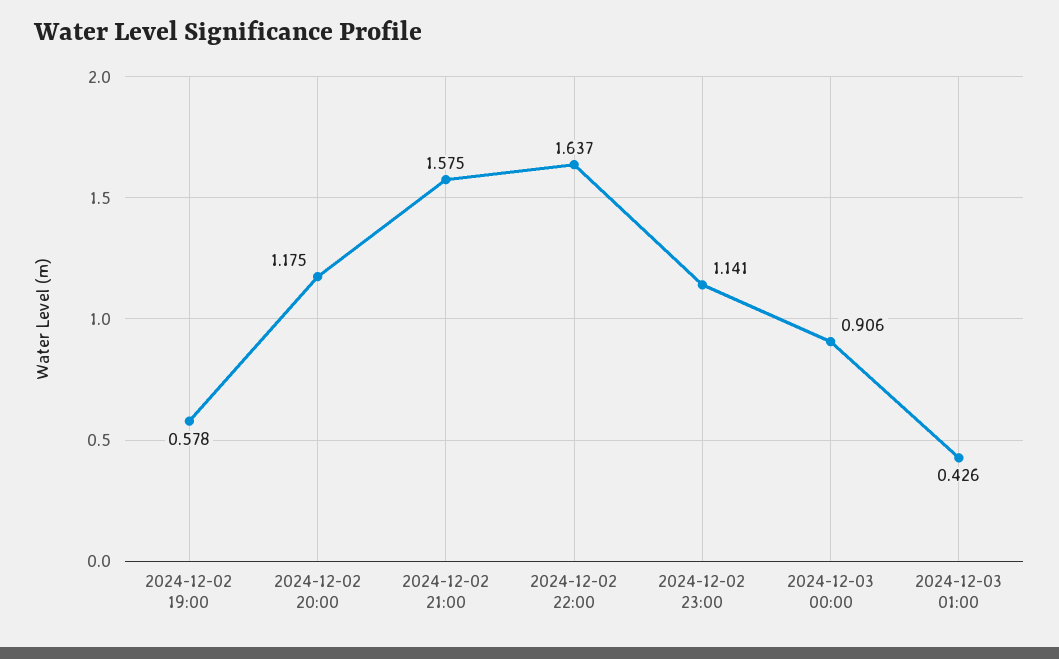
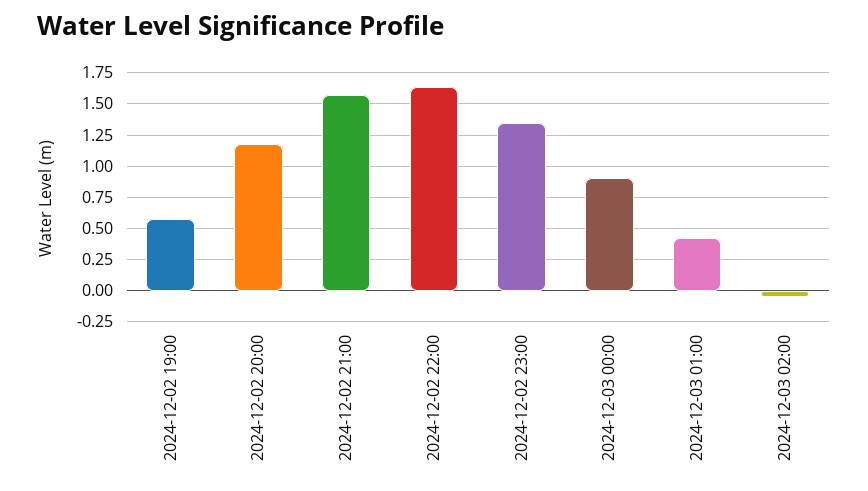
2024-12-02 23:00: 1.141 -> 1.35
2024-12-03 02:00: none -> -0.05

